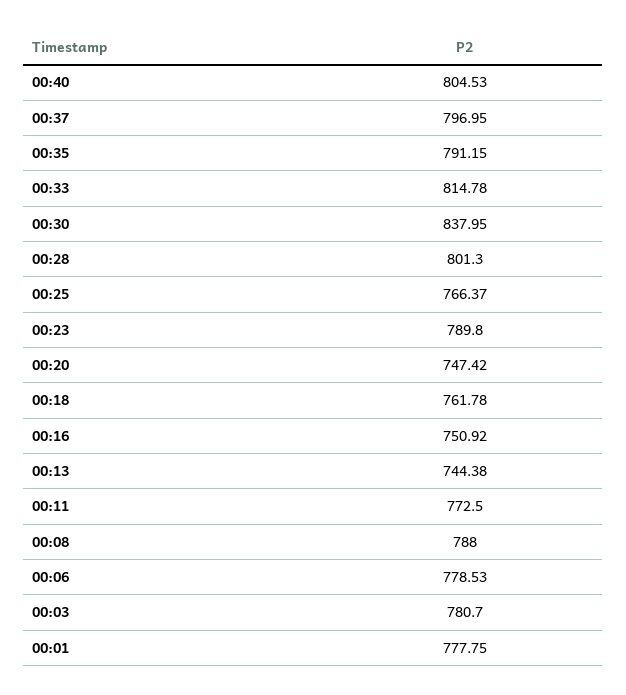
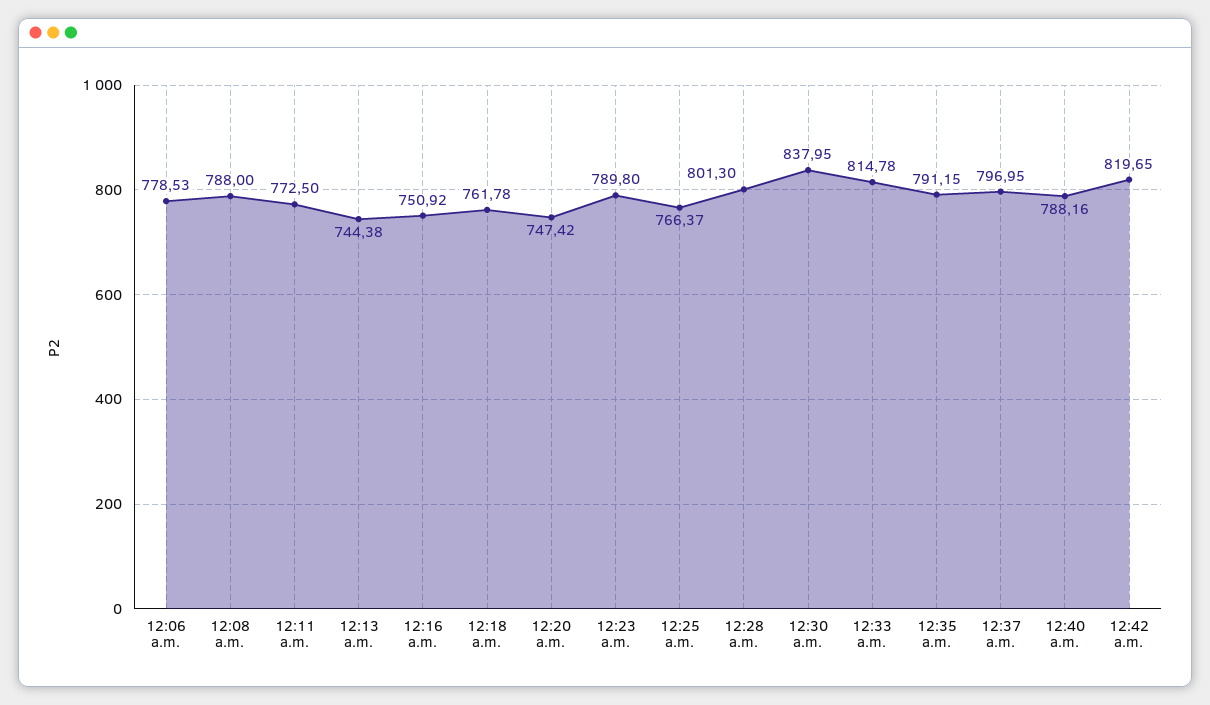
00:40: 804.53 -> 788.16
00:03: 780.7 -> none
00:01: 777.75 -> none
12:42 a.m.: none -> 819.65

